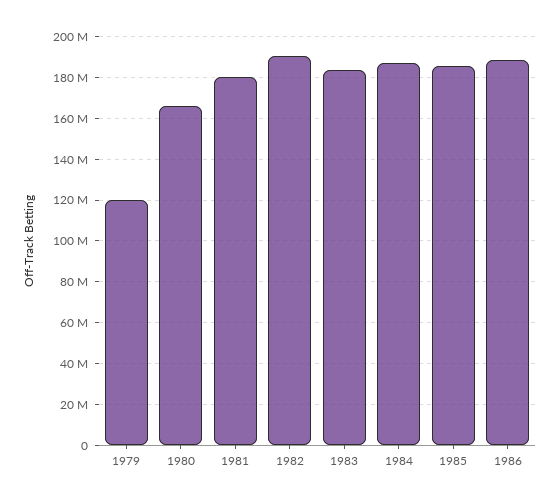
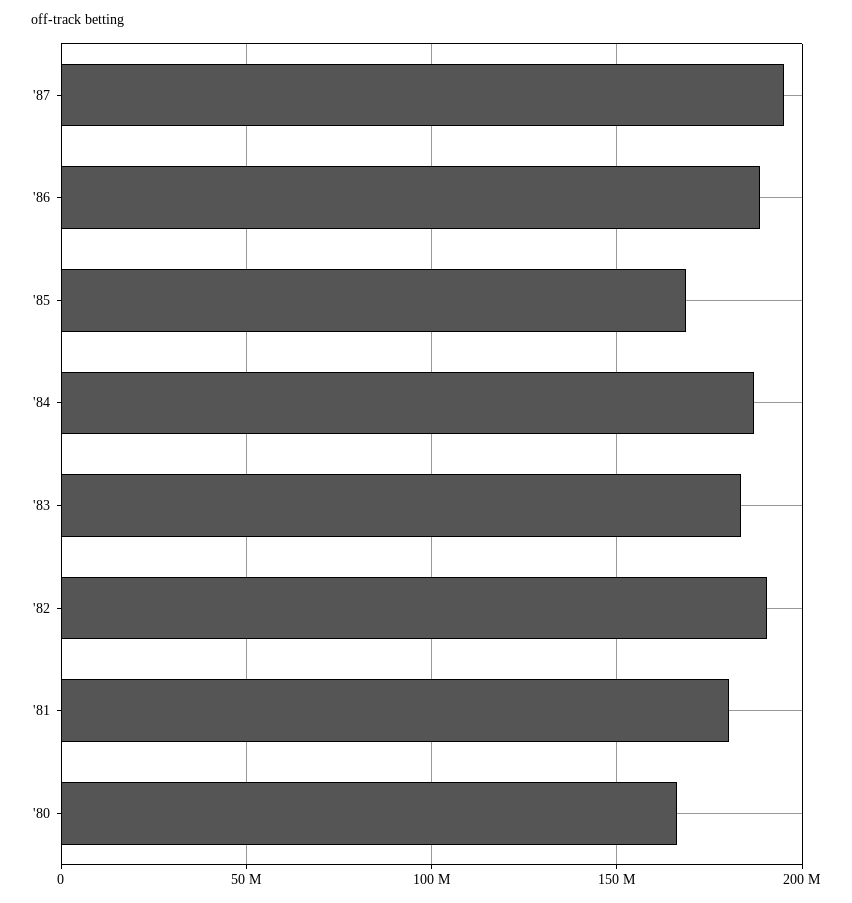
1979: 120000000 -> none
1985: 185000000 -> 170000000
'87: none -> 195000000

